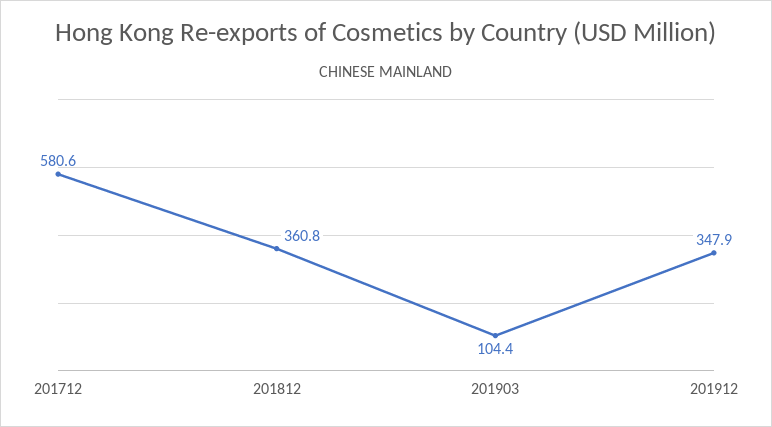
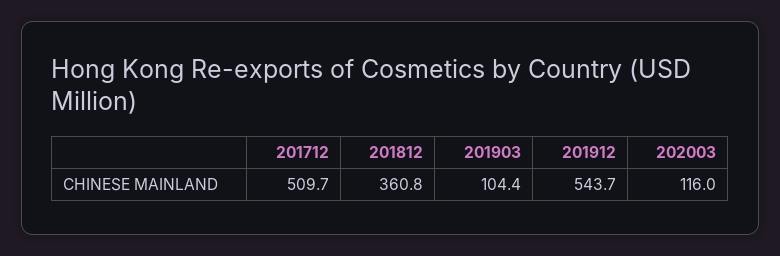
201712: 580.6 -> 509.7
201912: 347.9 -> 543.7
202003: none -> 116

